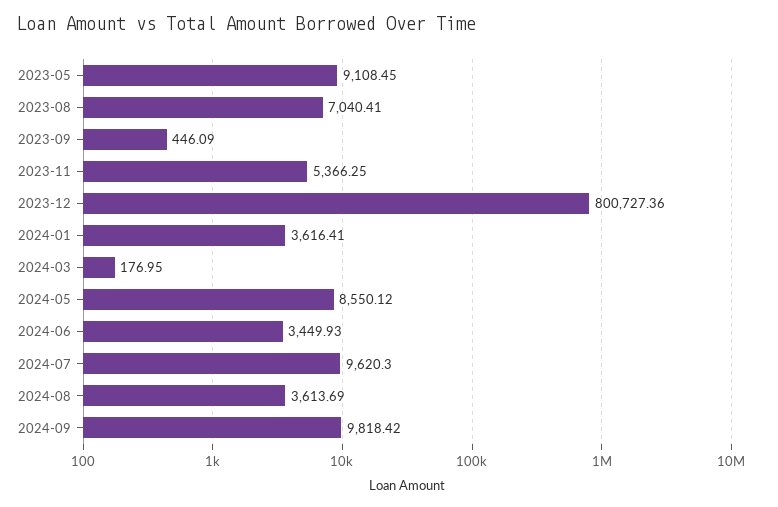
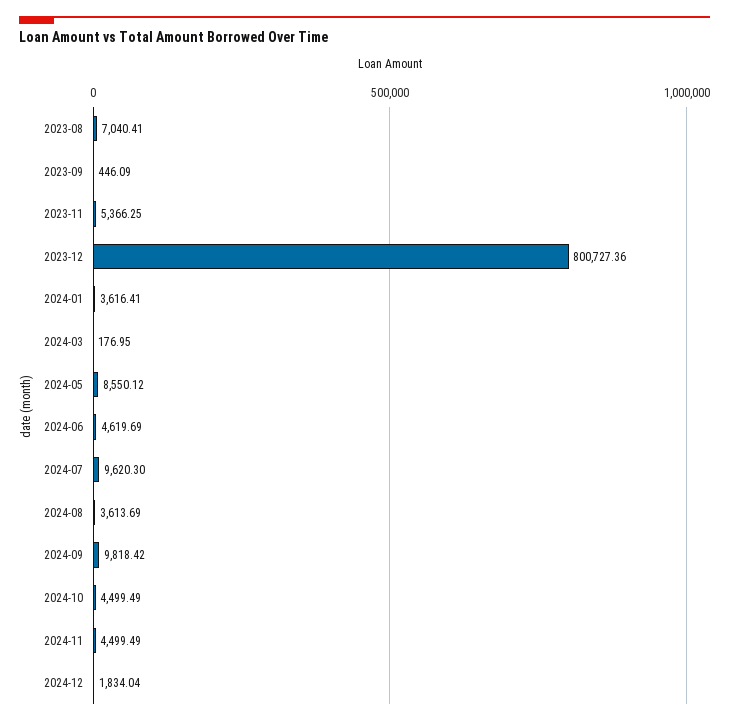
2023-05: 9108.45 -> none
2024-06: 3449.93 -> 4619.69
2024-10: none -> 4499.49
2024-11: none -> 4499.49
2024-12: none -> 1834.04

